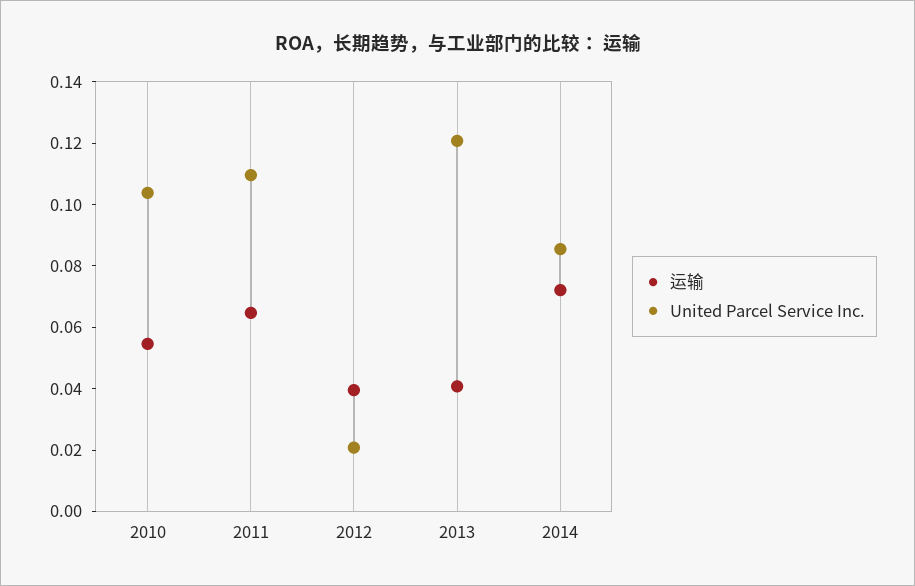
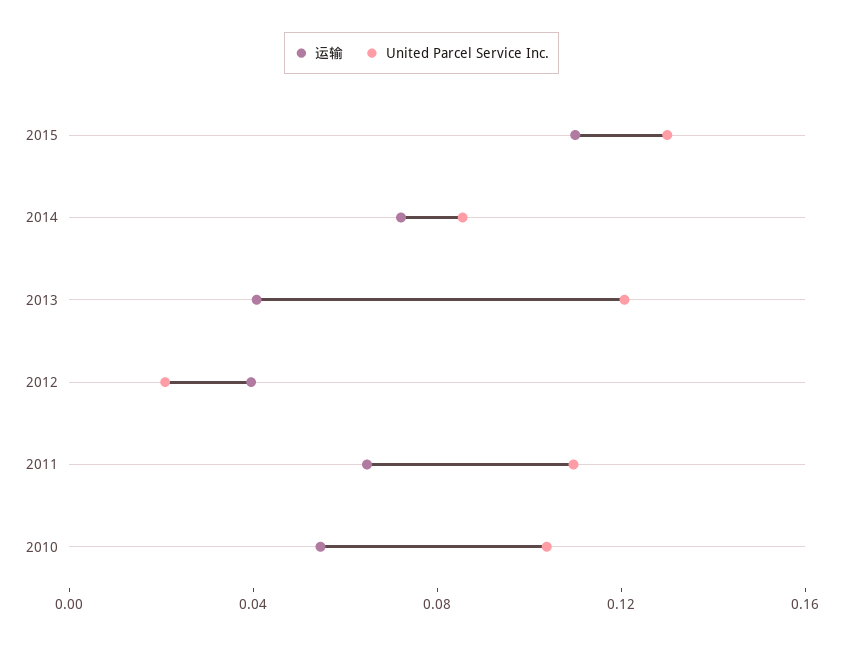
运输, 2015: none -> 0.11
United Parcel Service Inc., 2015: none -> 0.13

